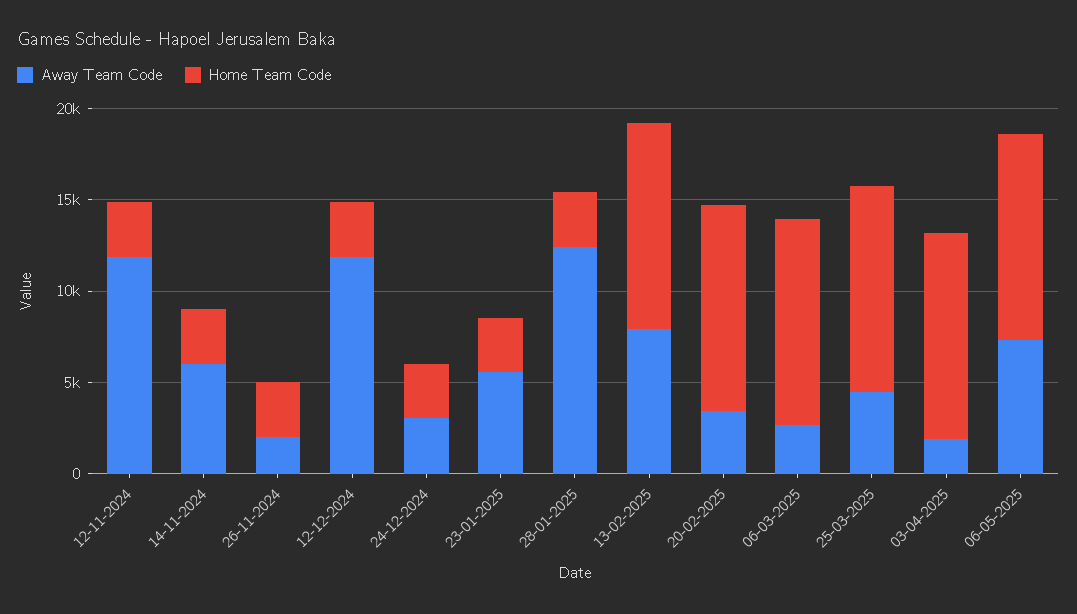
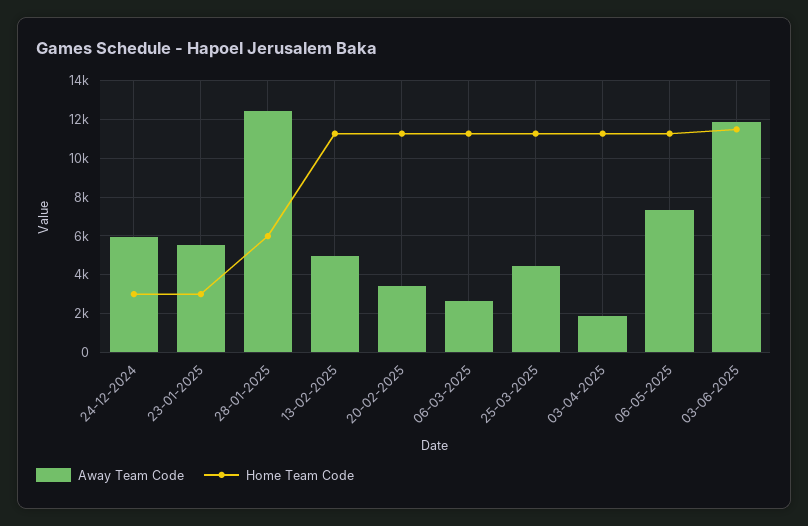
Away Team Code, 12-11-2024: 12000 -> none
Home Team Code, 12-11-2024: 3000 -> none
Away Team Code, 14-11-2024: 6000 -> none
Home Team Code, 14-11-2024: 3000 -> none
Away Team Code, 26-11-2024: 2000 -> none
Home Team Code, 26-11-2024: 3000 -> none
Away Team Code, 12-12-2024: 12000 -> none
Home Team Code, 12-12-2024: 3000 -> none
Away Team Code, 24-12-2024: 3000 -> 6000
Home Team Code, 28-01-2025: 3000 -> 6000
Away Team Code, 13-02-2025: 8000 -> 5000
Away Team Code, 03-06-2025: none -> 12000
Home Team Code, 03-06-2025: none -> 11500

